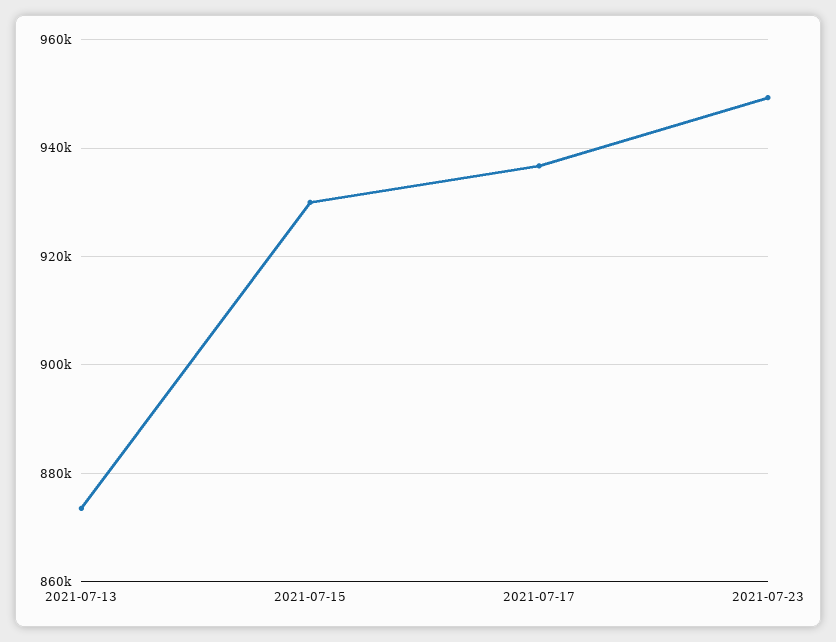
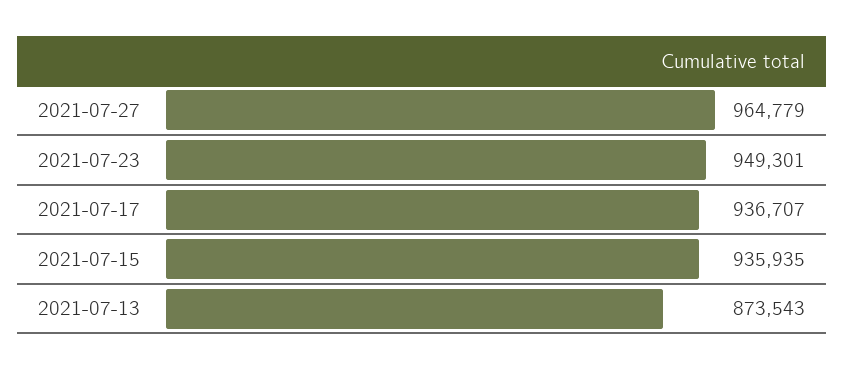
2021-07-15: 930000 -> 935935
2021-07-27: none -> 964779

